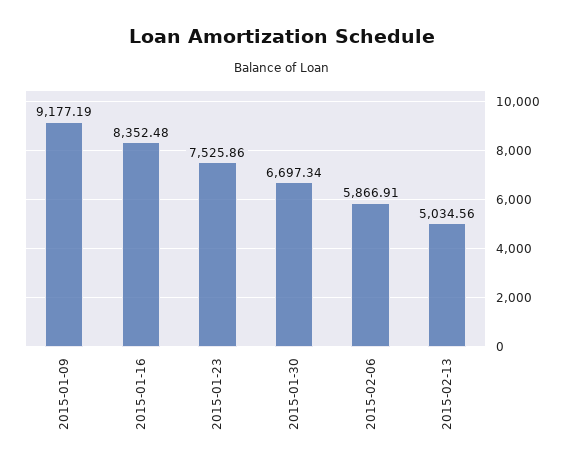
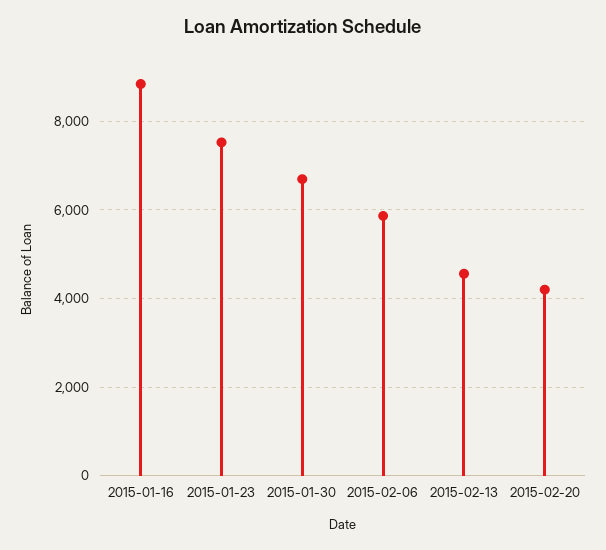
2015-01-09: 9177.19 -> none
2015-01-16: 8352.48 -> 8800
2015-02-13: 5034.56 -> 4600
2015-02-20: none -> 4200

